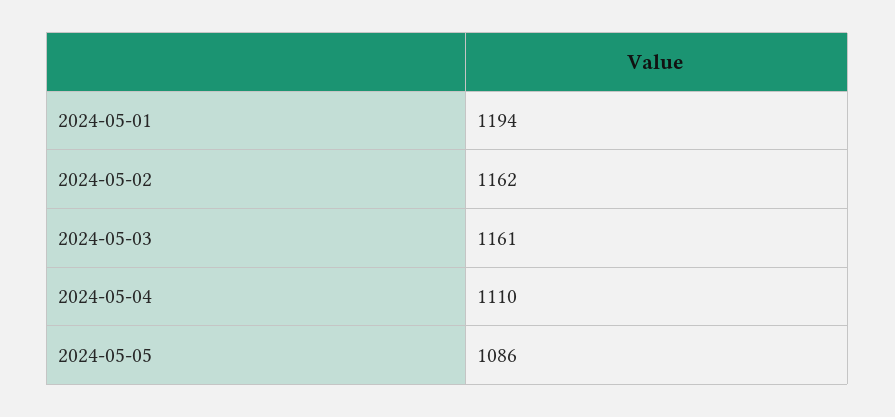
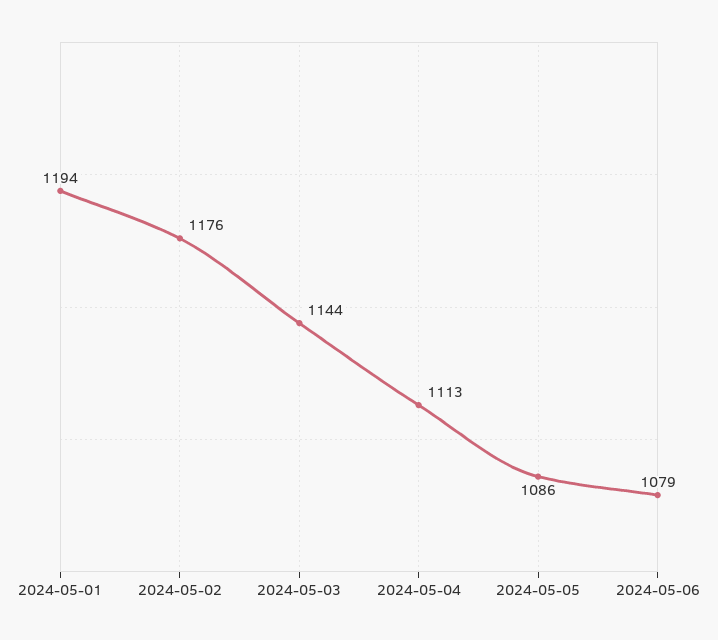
2024-05-02: 1162 -> 1176
2024-05-03: 1161 -> 1144
2024-05-04: 1110 -> 1113
2024-05-06: none -> 1079

